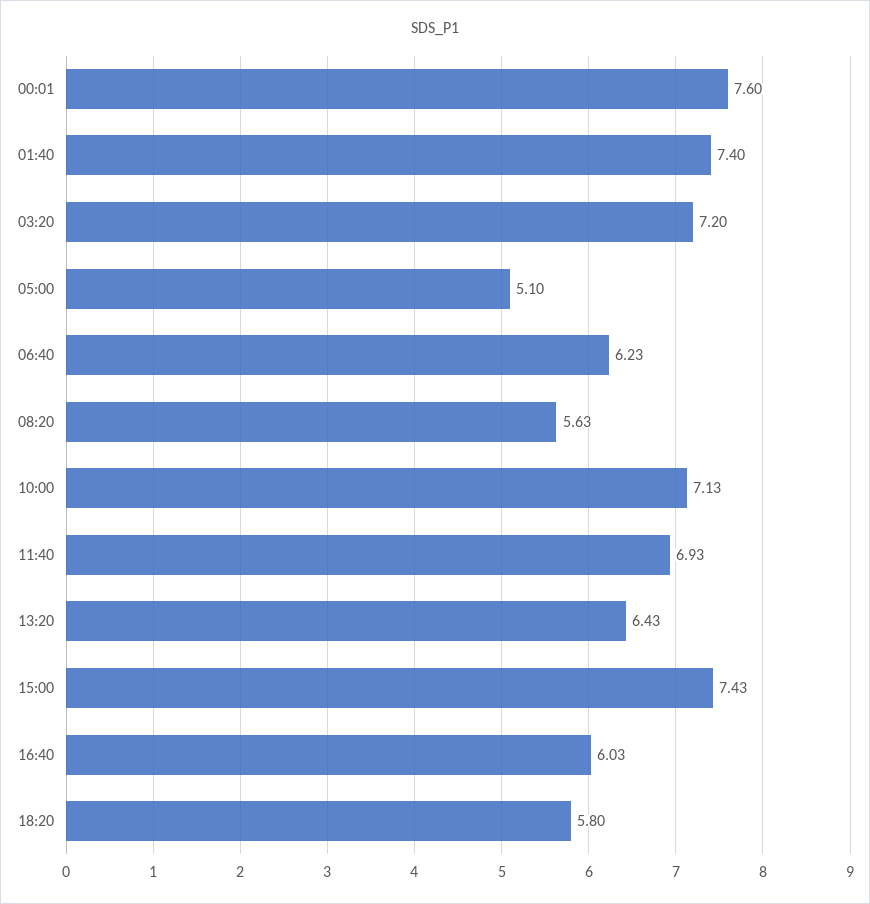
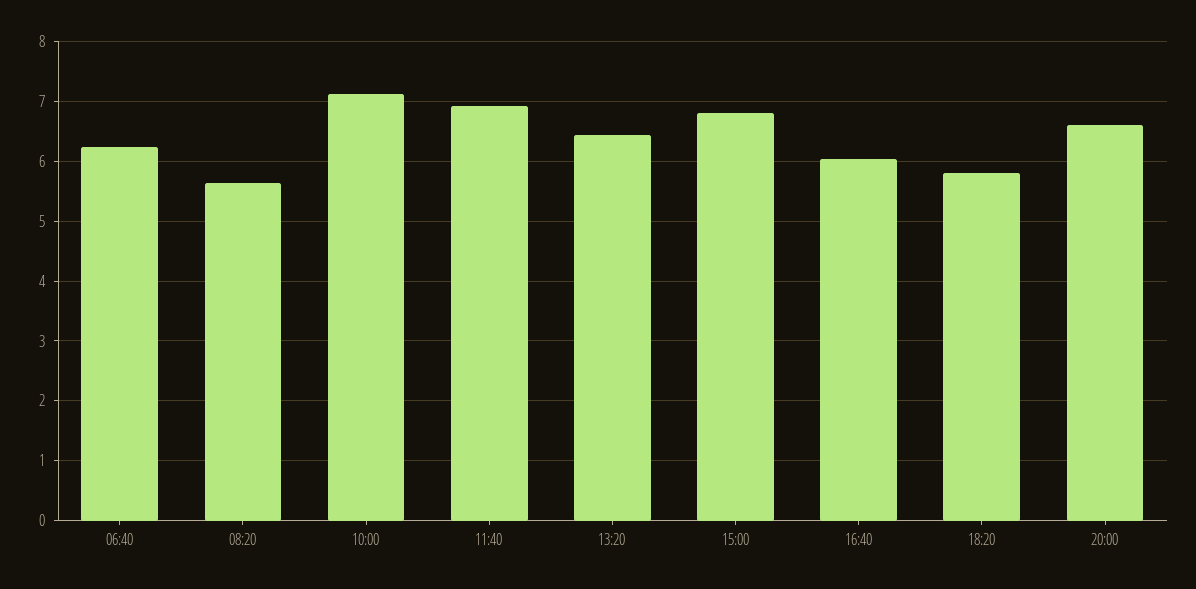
00:01: 7.6 -> none
01:40: 7.4 -> none
03:20: 7.2 -> none
05:00: 5.1 -> none
15:00: 7.43 -> 6.8
20:00: none -> 6.6

